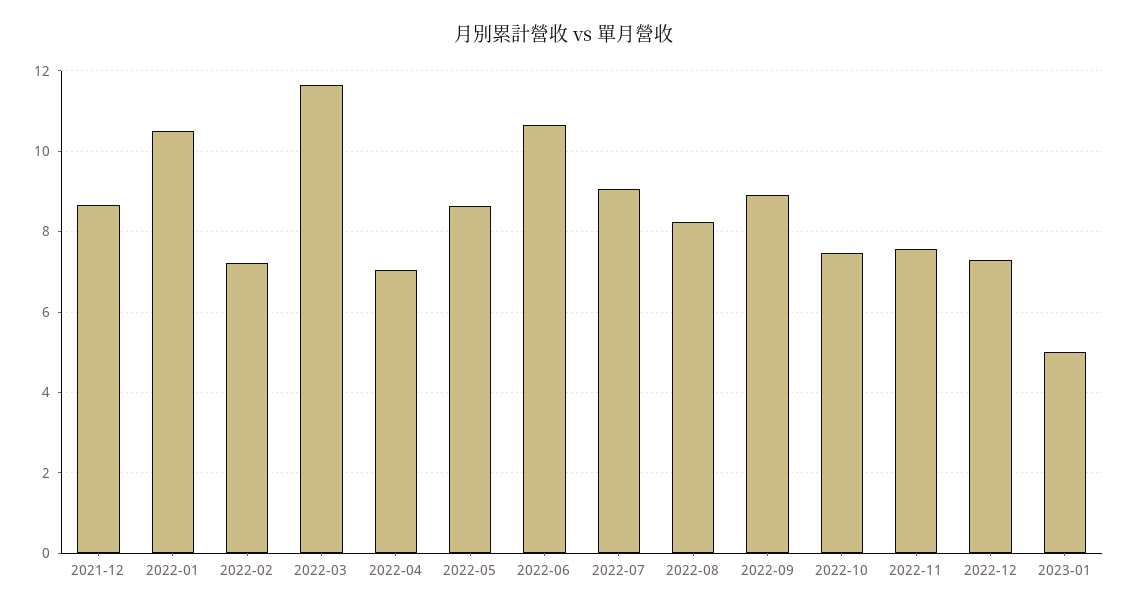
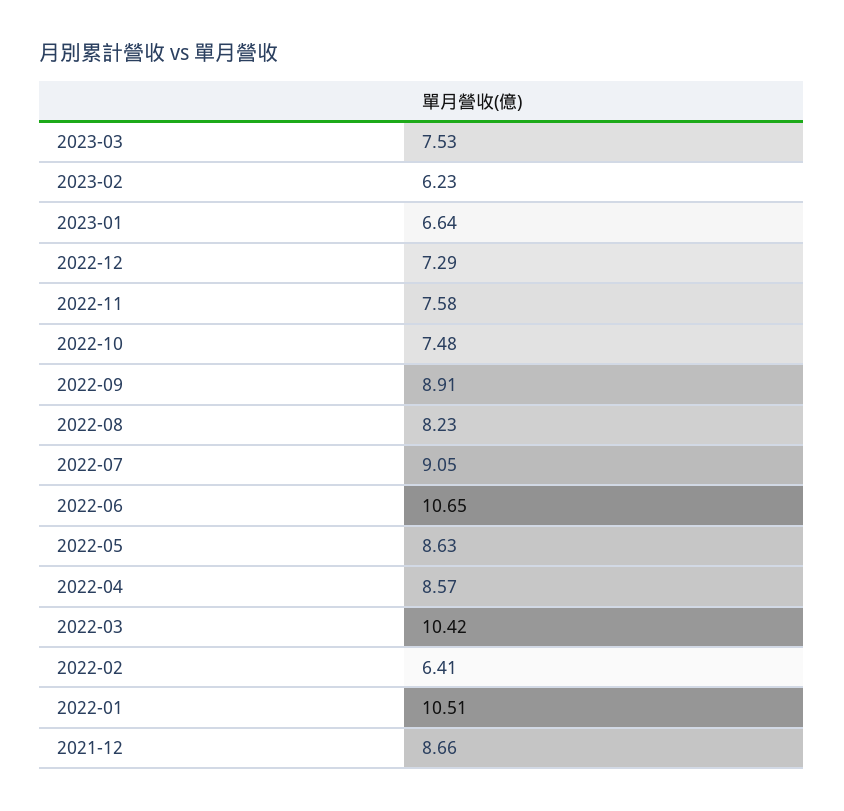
2022-02: 7.2 -> 6.41
2022-03: 11.6 -> 10.42
2022-04: 7 -> 8.57
2023-01: 5 -> 6.64
2023-03: none -> 7.53
2023-02: none -> 6.23

